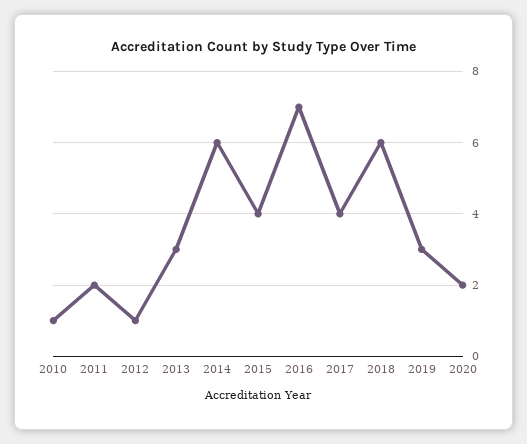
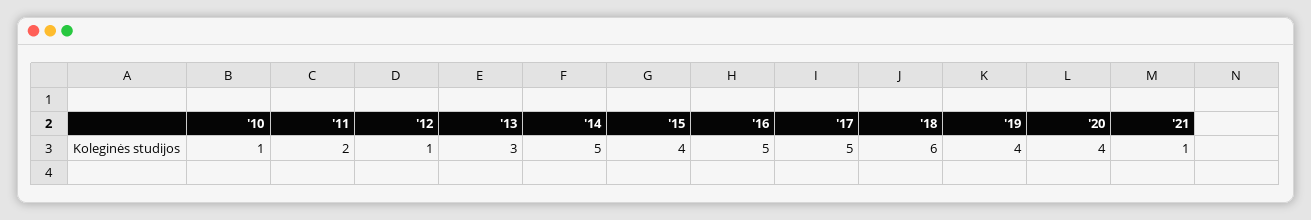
2014: 6 -> 5
2016: 7 -> 5
2017: 4 -> 5
2019: 3 -> 4
2020: 2 -> 4
'21: none -> 1

